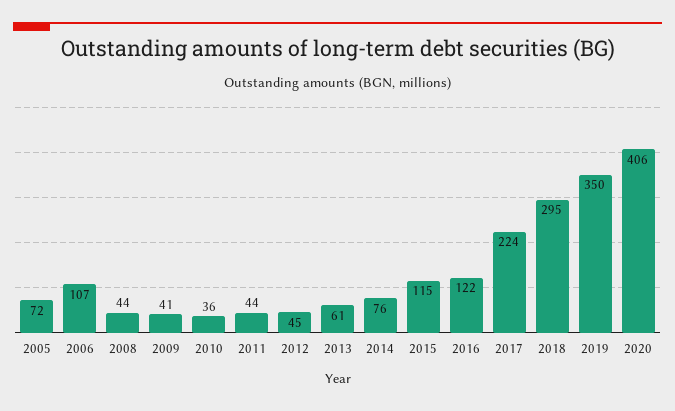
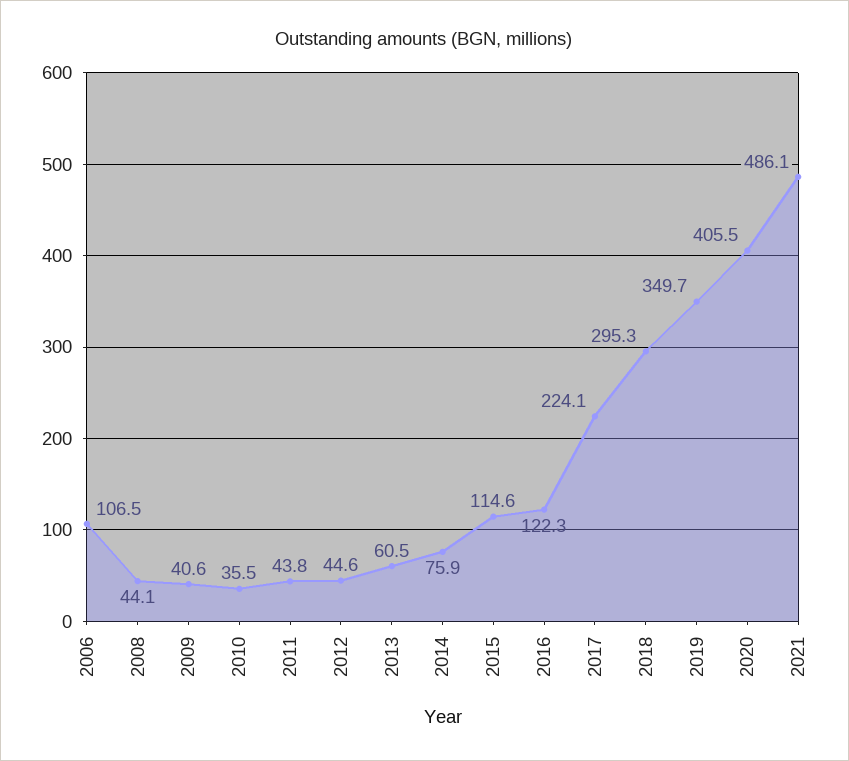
2005: 72 -> none
2021: none -> 486.1

